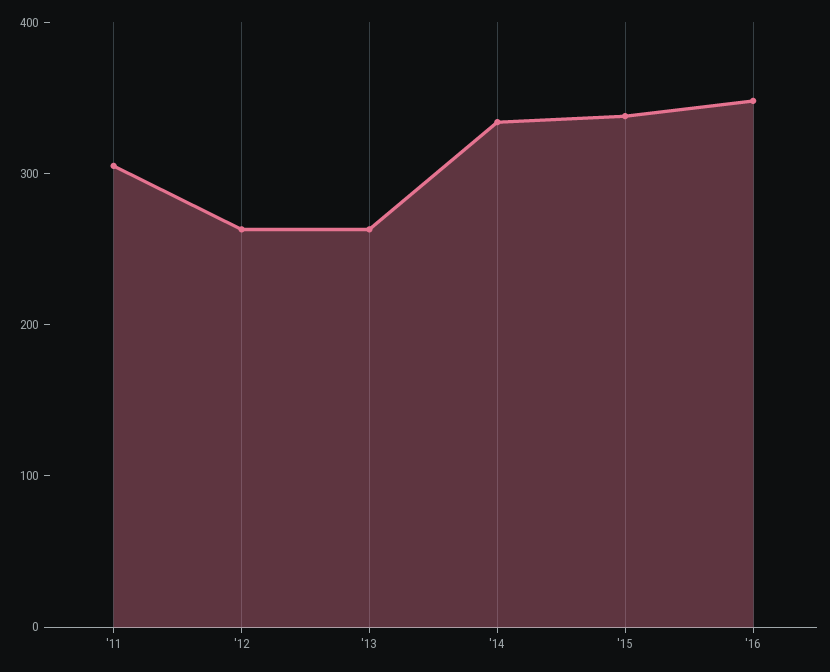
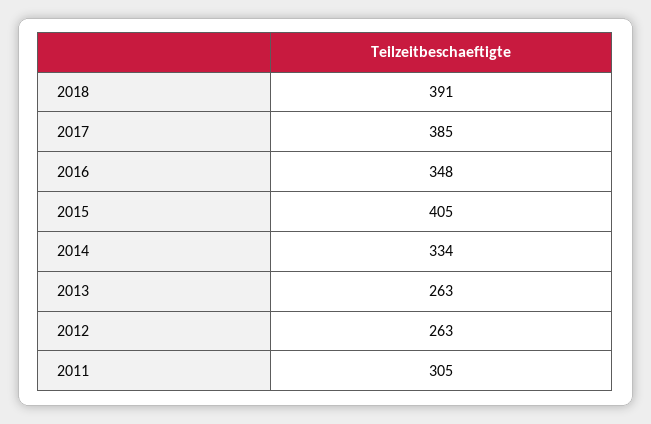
'15: 340 -> 405
2018: none -> 391
2017: none -> 385

